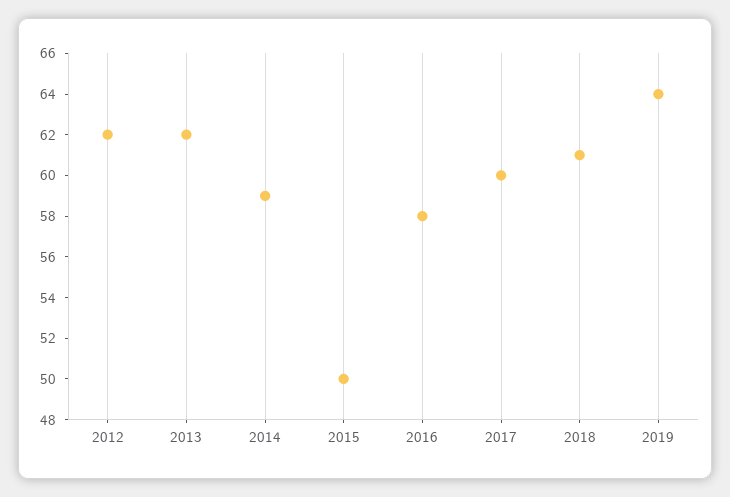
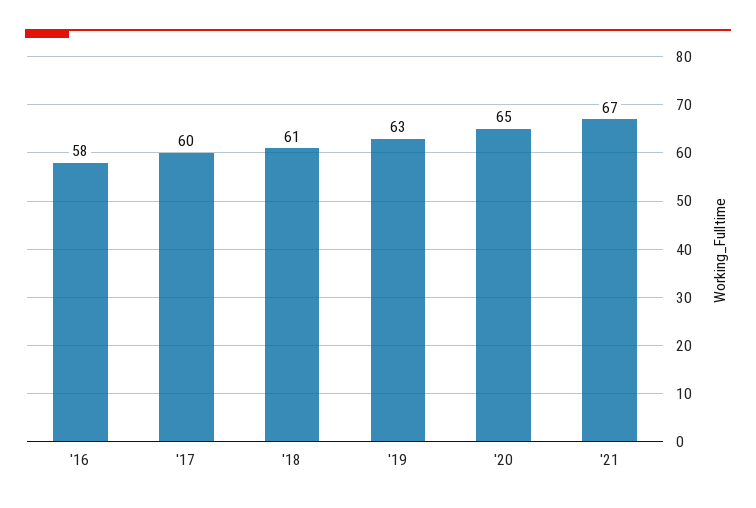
2012: 62 -> none
2013: 62 -> none
2014: 59 -> none
2015: 50 -> none
2019: 64 -> 63
'20: none -> 65
'21: none -> 67

